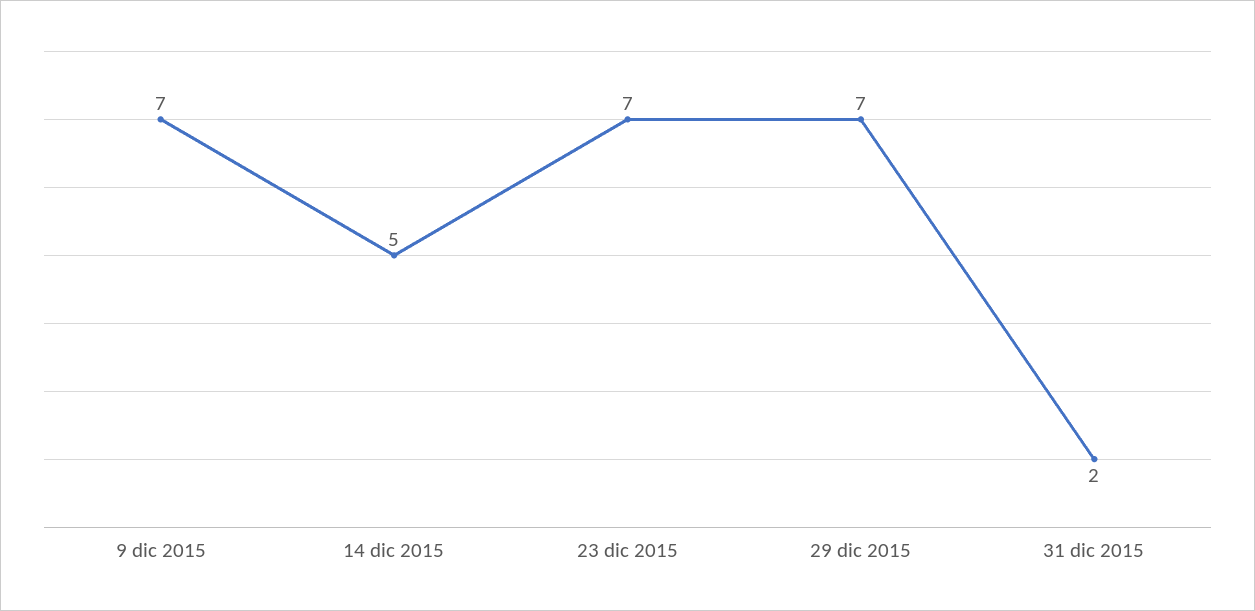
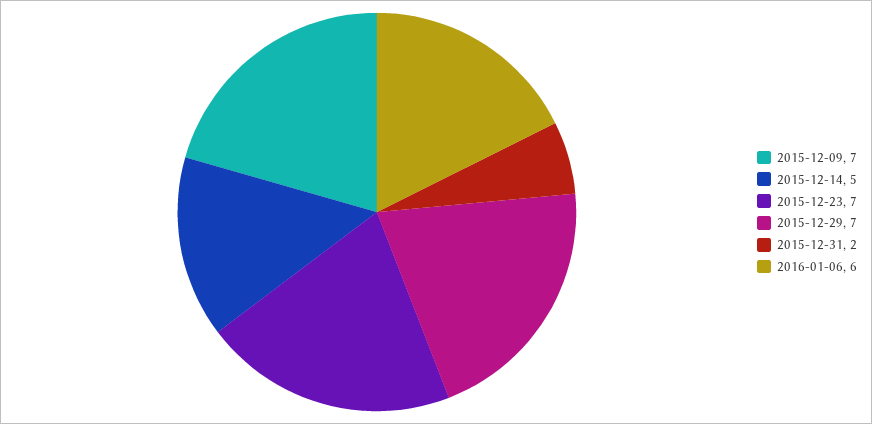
2016-01-06: none -> 6

